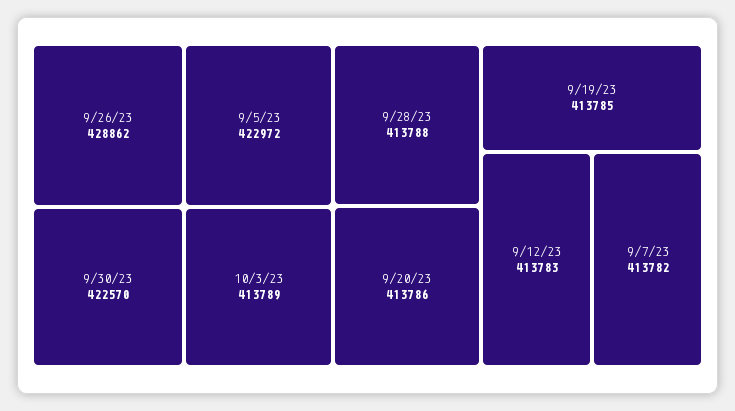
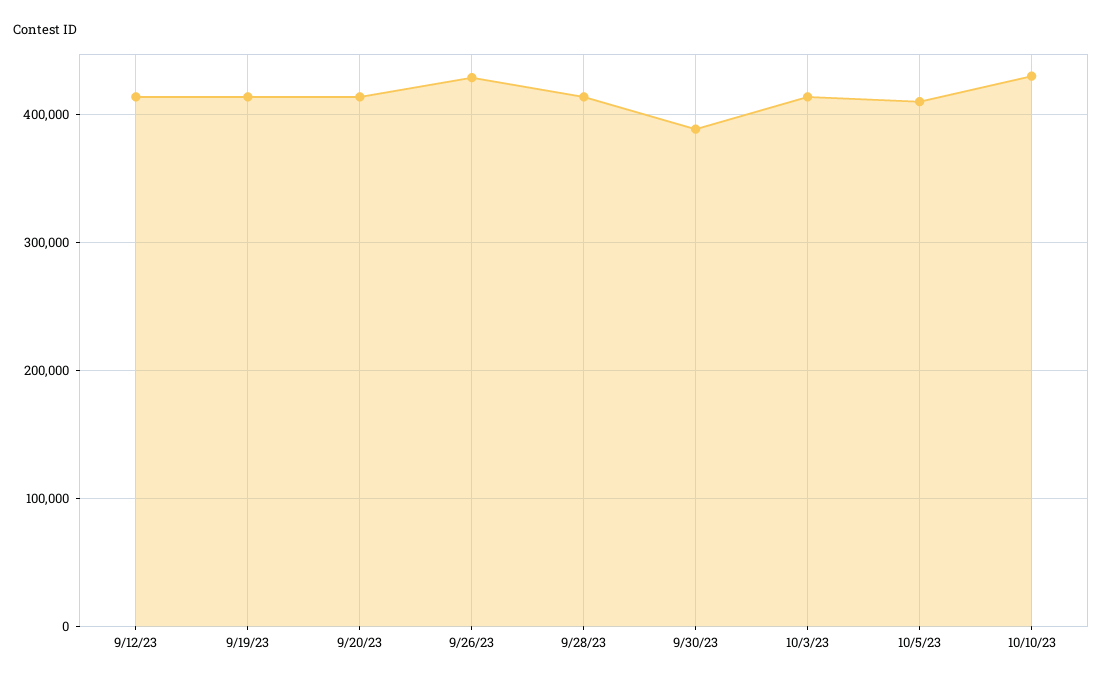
9/5/23: 422972 -> none
9/30/23: 422570 -> 390000
9/7/23: 413782 -> none
10/5/23: none -> 410000
10/10/23: none -> 430000

